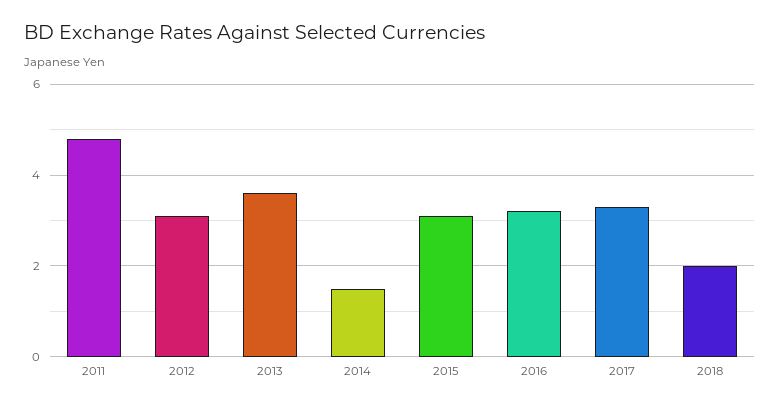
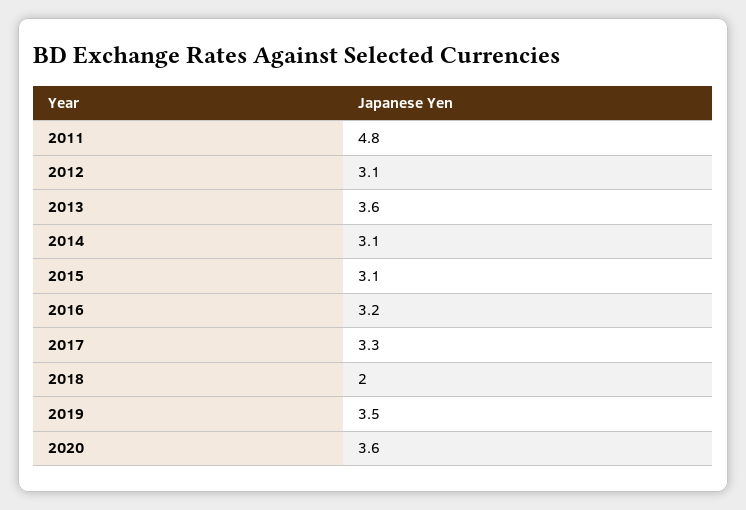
2014: 1.5 -> 3.1
2019: none -> 3.5
2020: none -> 3.6

